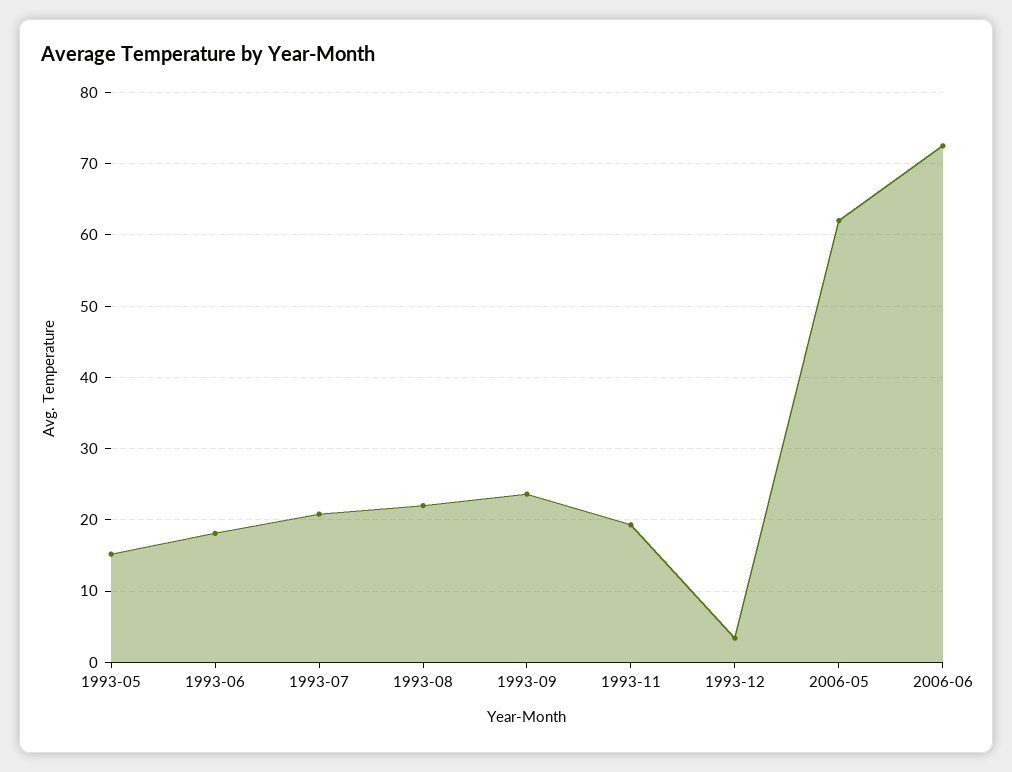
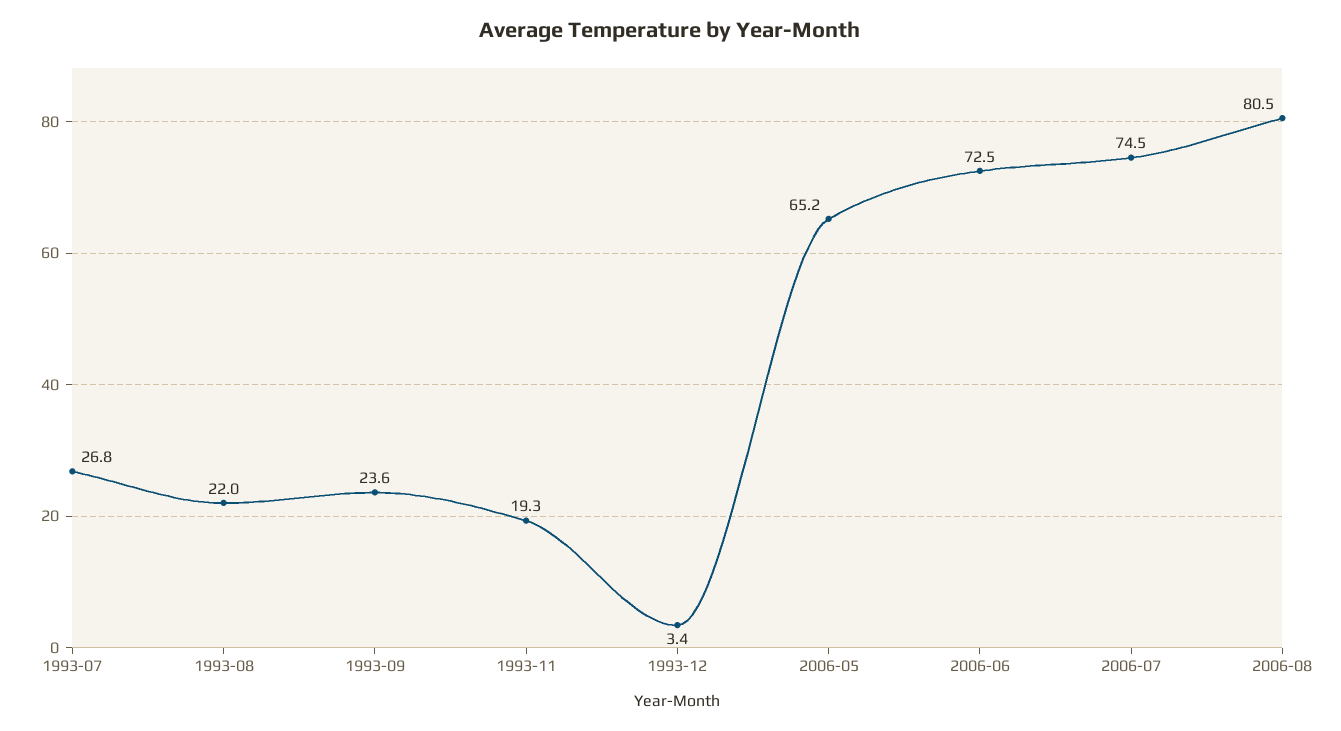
1993-05: 15 -> none
1993-06: 18 -> none
1993-07: 21 -> 26.8
2006-05: 62 -> 65.2
2006-07: none -> 74.5
2006-08: none -> 80.5

